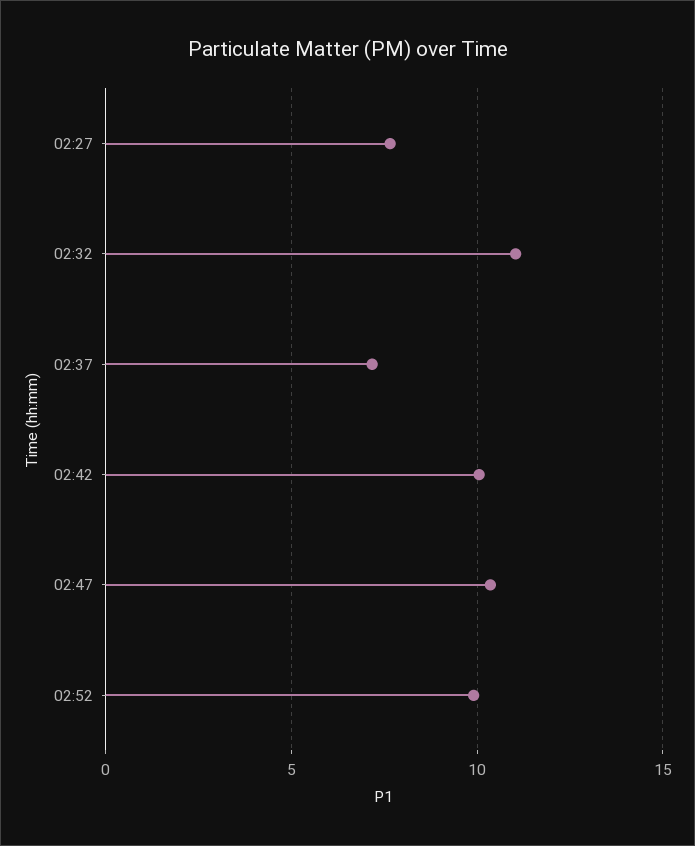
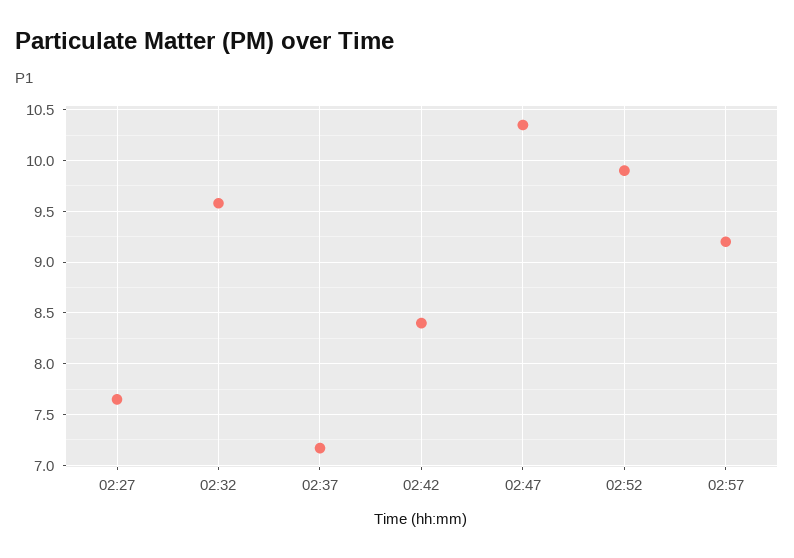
02:32: 11 -> 9.6
02:42: 10 -> 8.4
02:57: none -> 9.2

